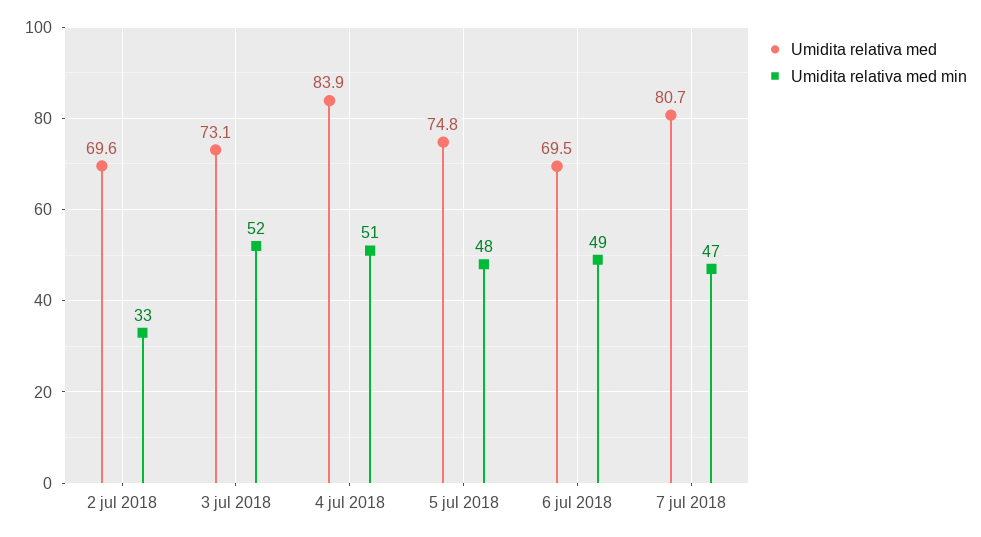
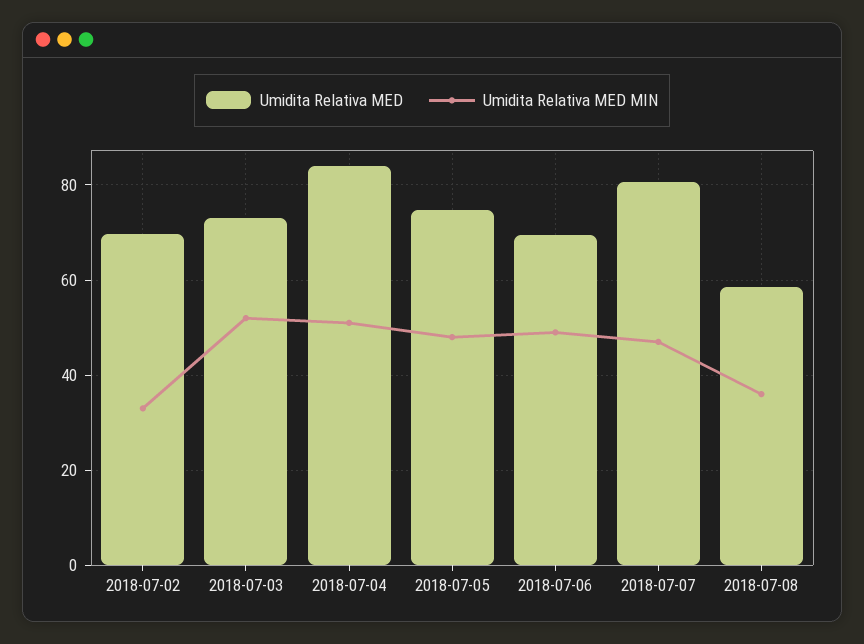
Umidita relativa med, 2018-07-08: none -> 58
Umidita relativa med min, 2018-07-08: none -> 36

